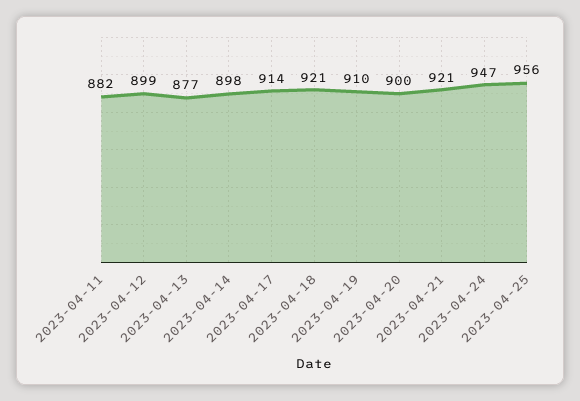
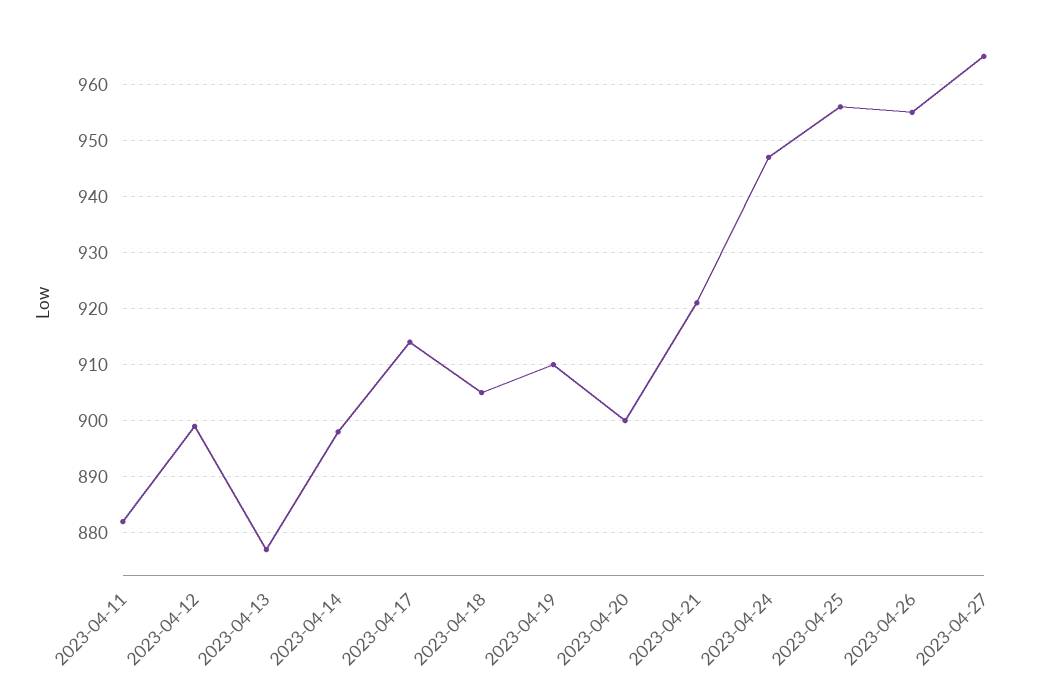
2023-04-18: 921 -> 905
2023-04-26: none -> 955
2023-04-27: none -> 965

